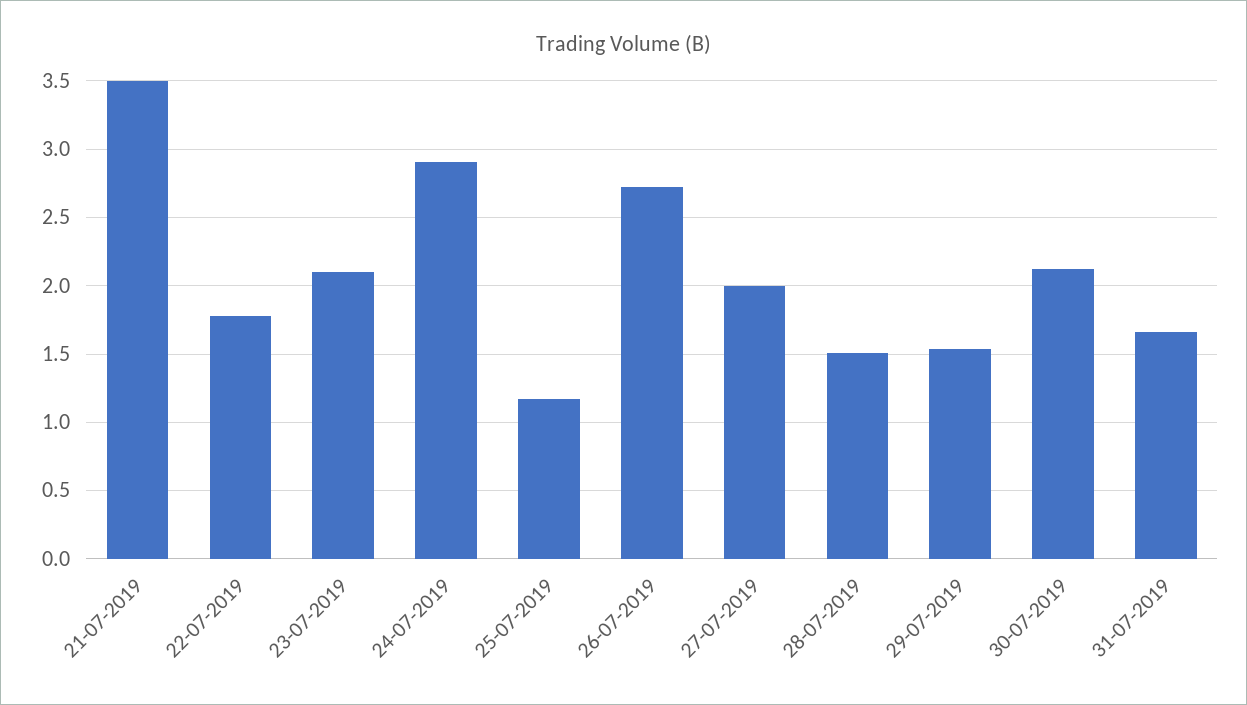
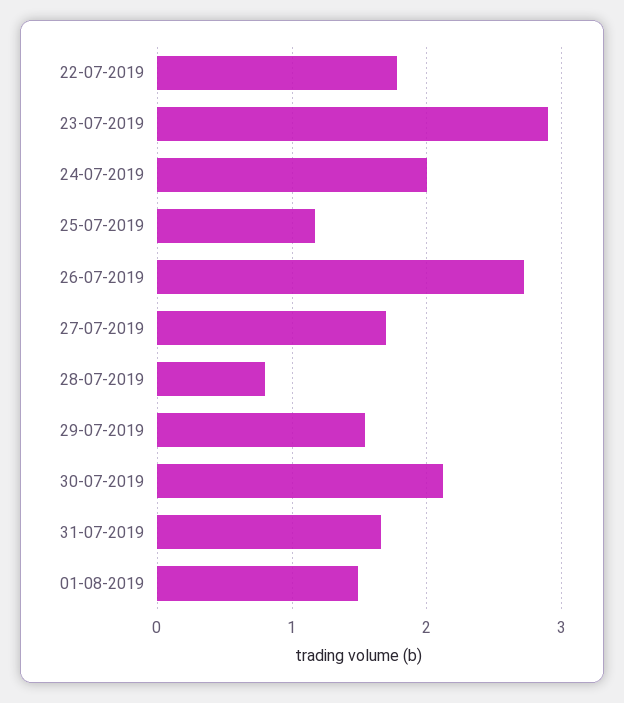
21-07-2019: 3.5 -> none
23-07-2019: 2.1 -> 2.9
24-07-2019: 2.9 -> 2
27-07-2019: 2 -> 1.7
28-07-2019: 1.5 -> 0.8
01-08-2019: none -> 1.5

